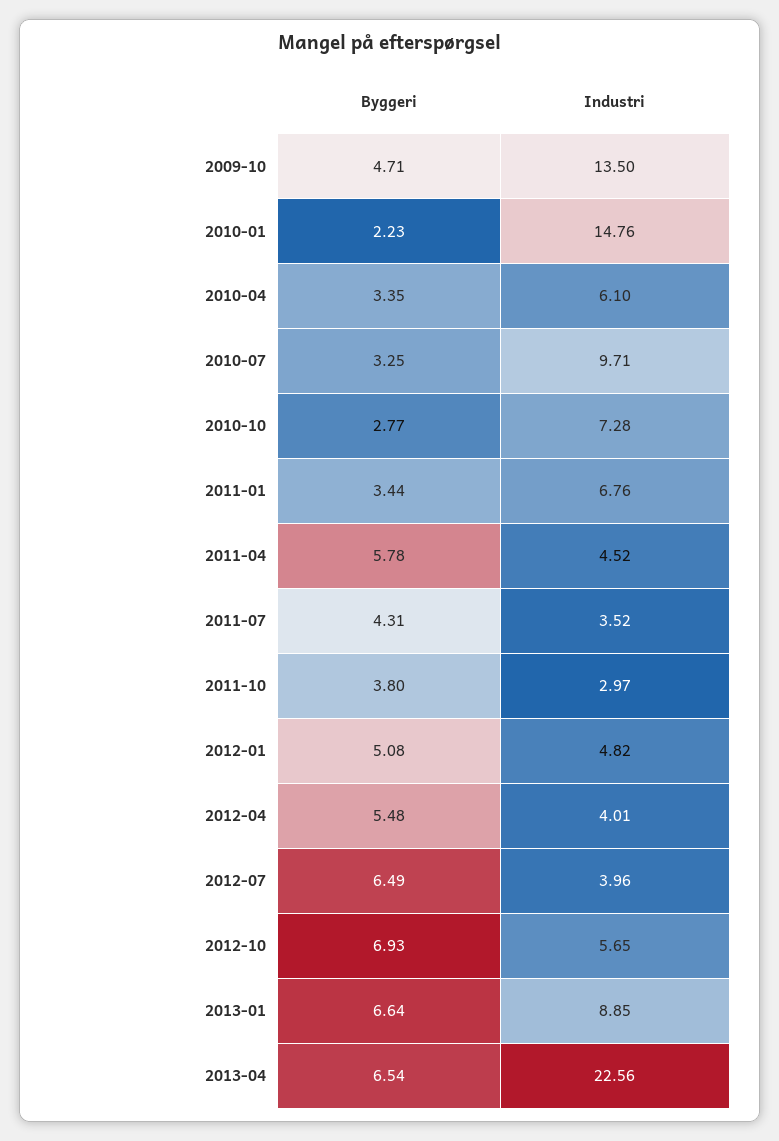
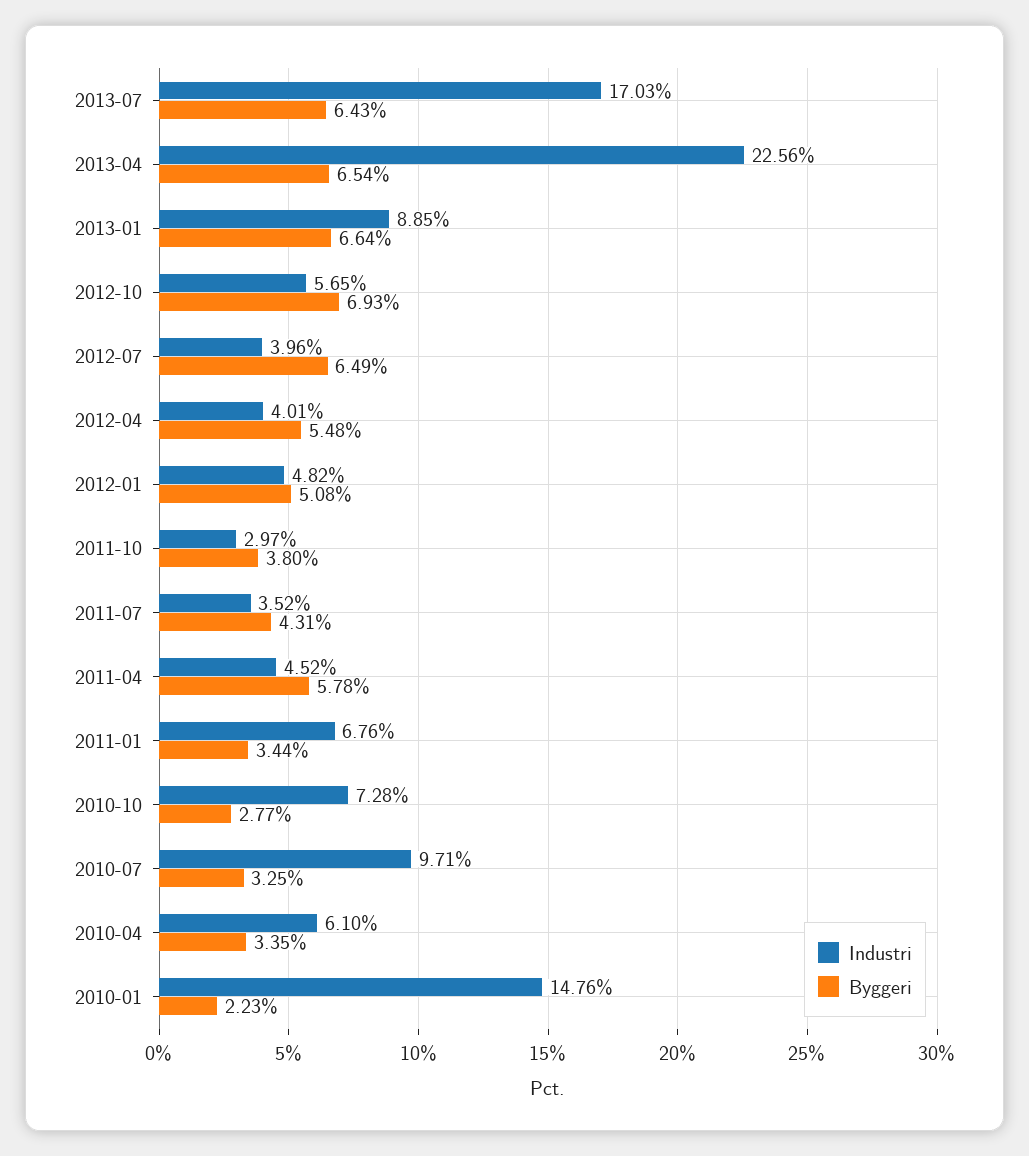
Byggeri, 2009-10: 4.71 -> none
Industri, 2009-10: 13.5 -> none
Industri, 2013-07: none -> 17.03
Byggeri, 2013-07: none -> 6.43

